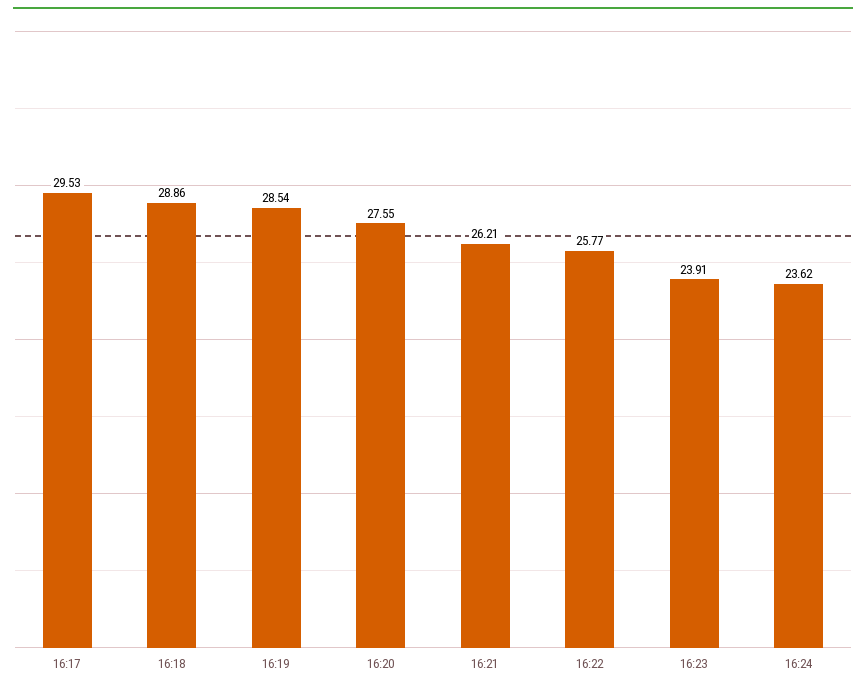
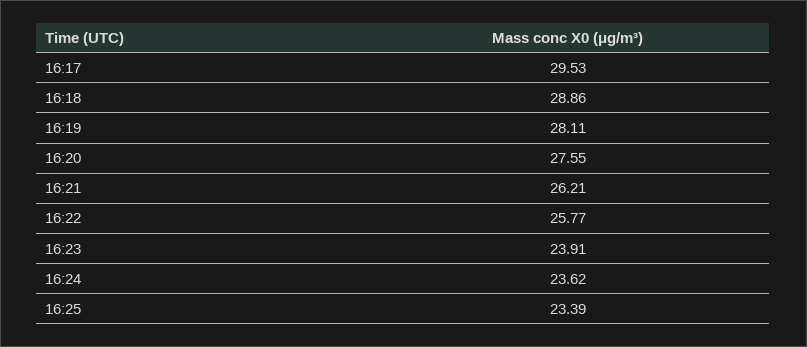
16:19: 28.54 -> 28.11
16:25: none -> 23.39

